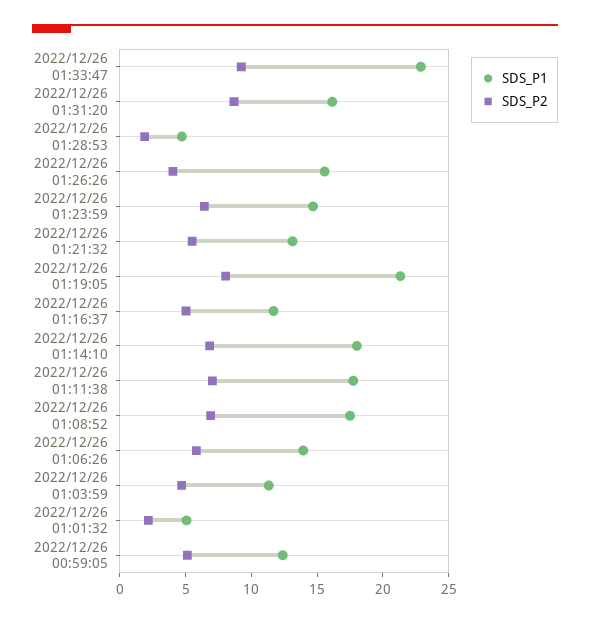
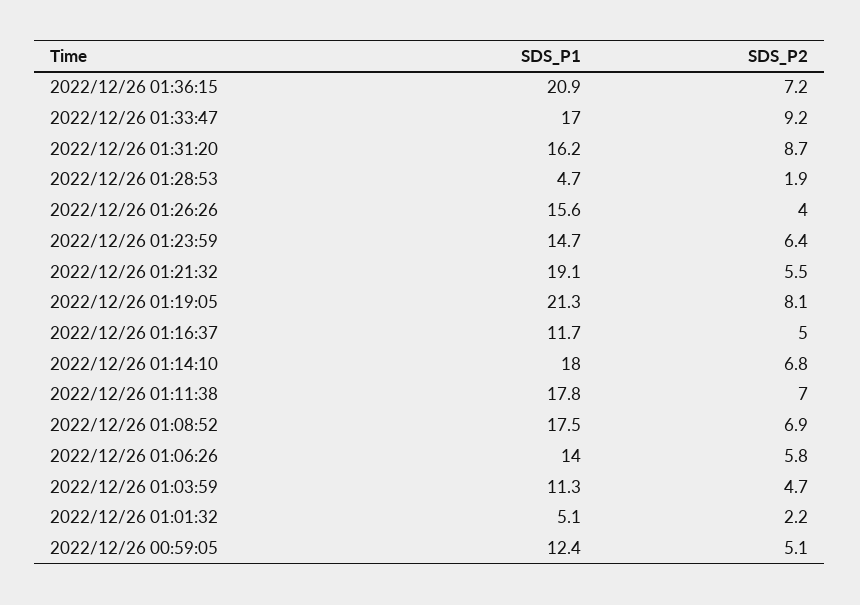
SDS_P1, 2022/12/26 01:33:47: 23 -> 17
SDS_P1, 2022/12/26 01:21:32: 13 -> 19.1
SDS_P1, 2022/12/26 01:36:15: none -> 20.9
SDS_P2, 2022/12/26 01:36:15: none -> 7.2

